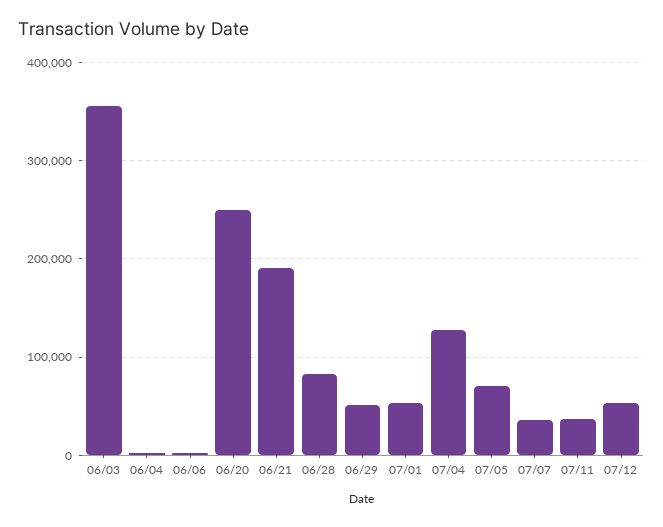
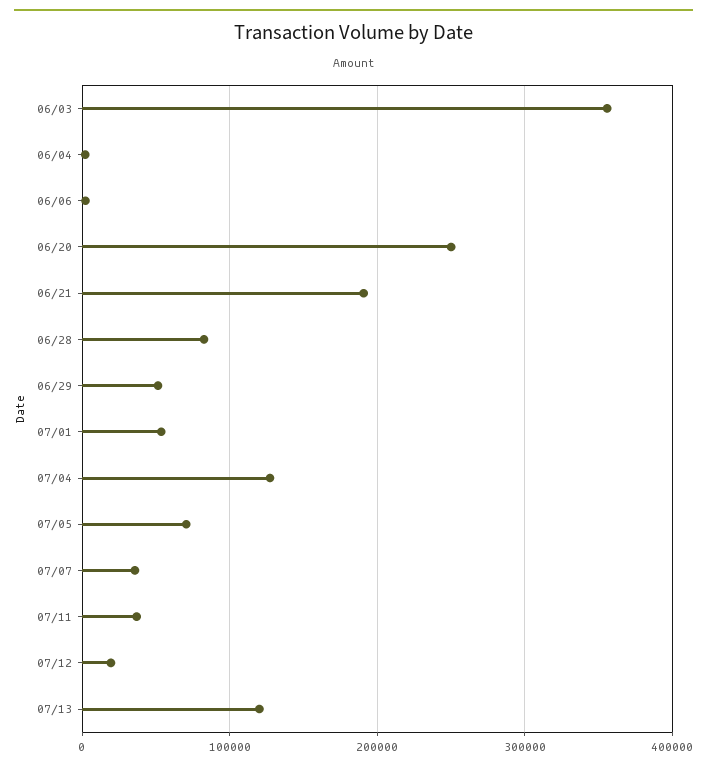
07/12: 50000 -> 20000
07/13: none -> 120000

